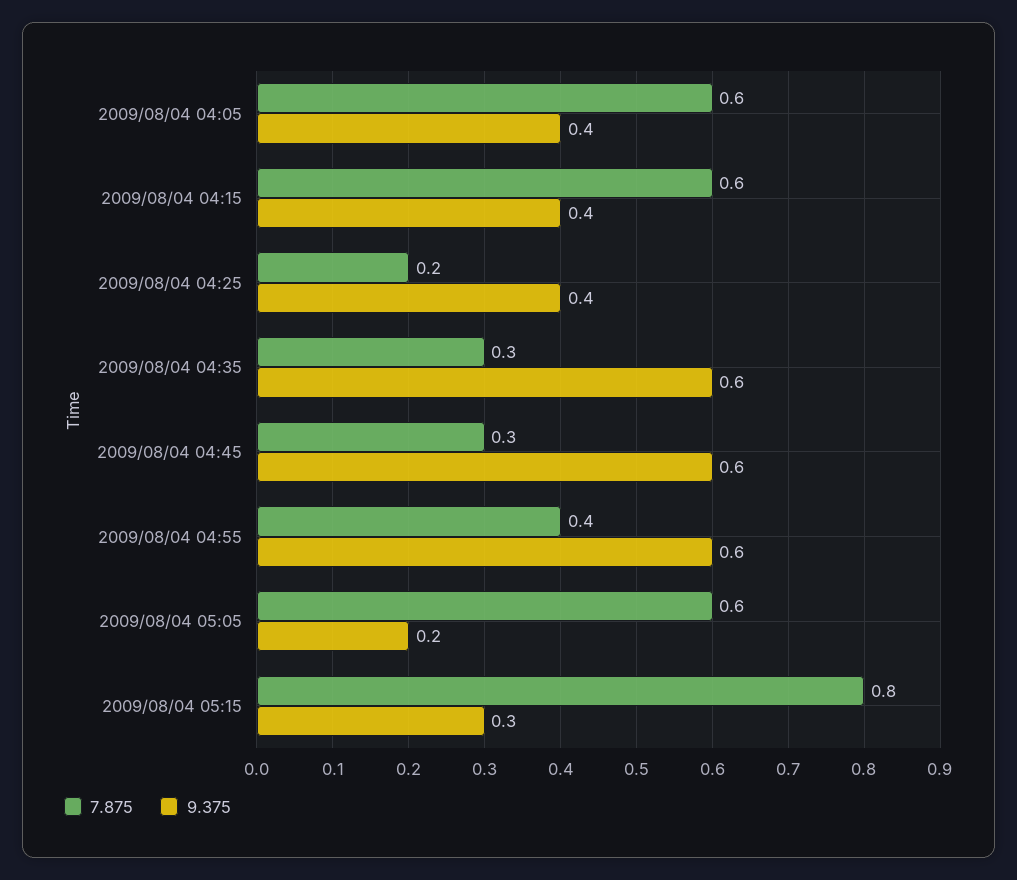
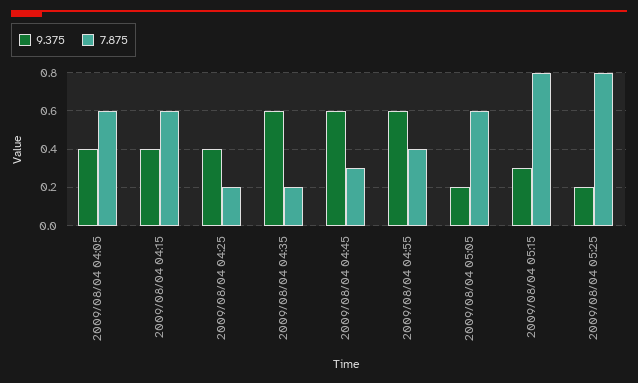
7.875, 2009/08/04 04:35: 0.3 -> 0.2
9.375, 2009/08/04 05:25: none -> 0.2
7.875, 2009/08/04 05:25: none -> 0.8

